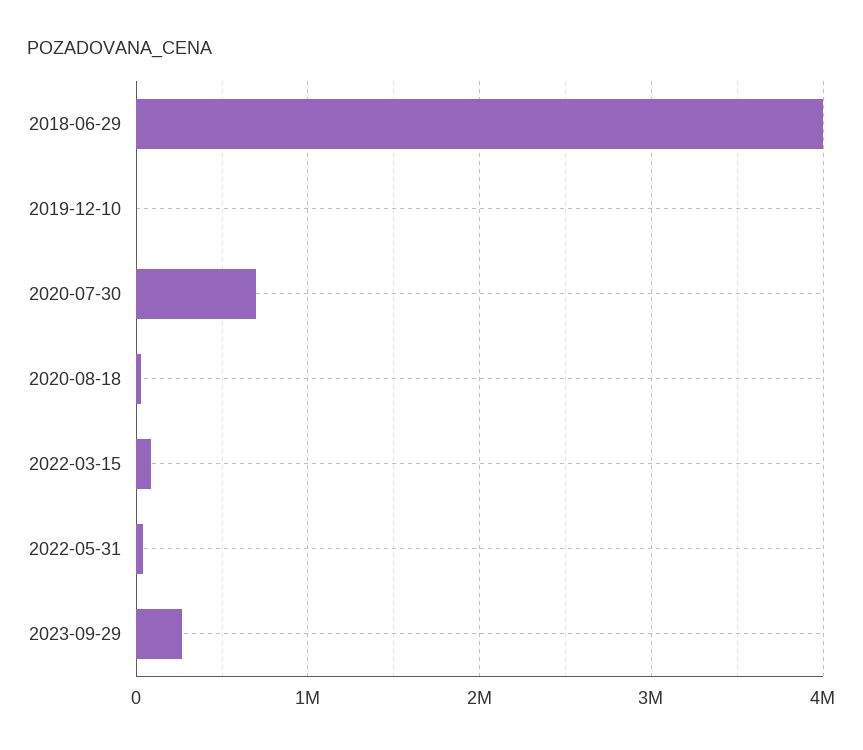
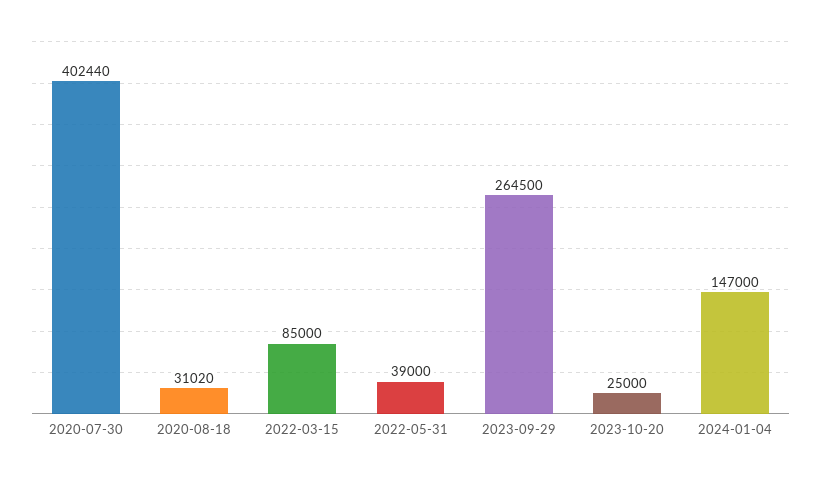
2018-06-29: 4000000 -> none
2019-12-10: 0 -> none
2020-07-30: 700000 -> 402440
2023-10-20: none -> 25000
2024-01-04: none -> 147000

